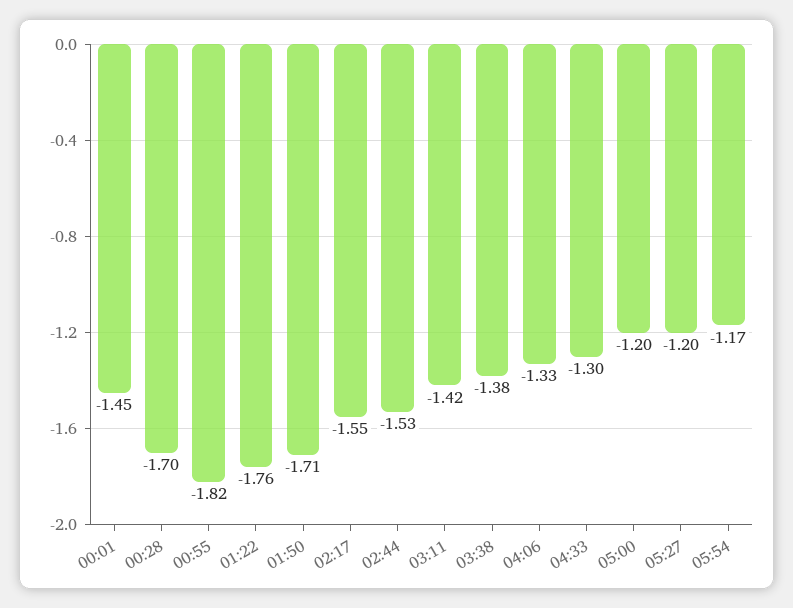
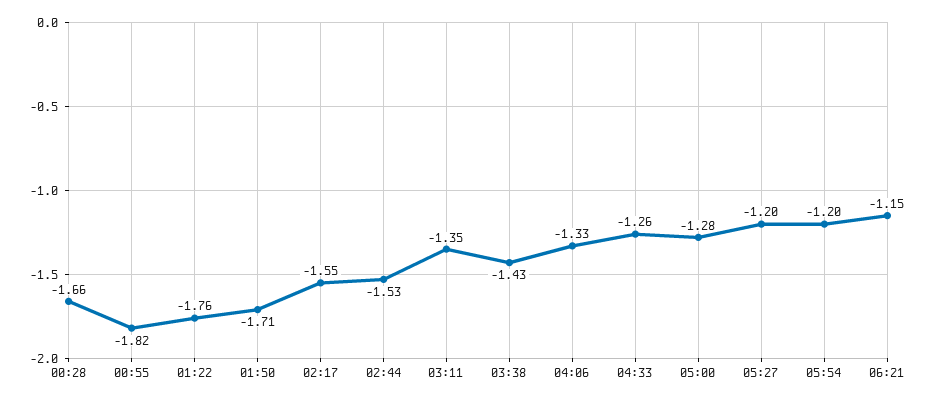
00:01: -1.45 -> none
00:28: -1.7 -> -1.66
03:11: -1.42 -> -1.35
03:38: -1.38 -> -1.43
04:33: -1.3 -> -1.26
05:00: -1.2 -> -1.28
05:54: -1.17 -> -1.2
06:21: none -> -1.15

